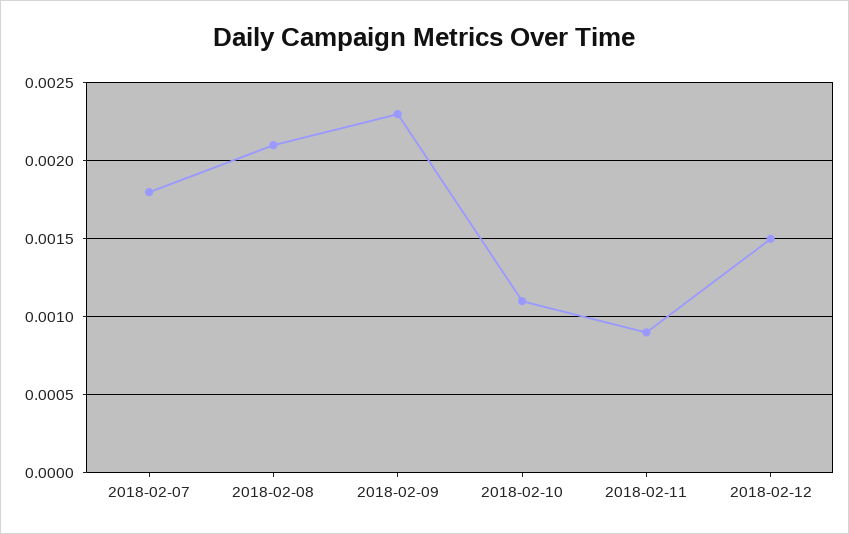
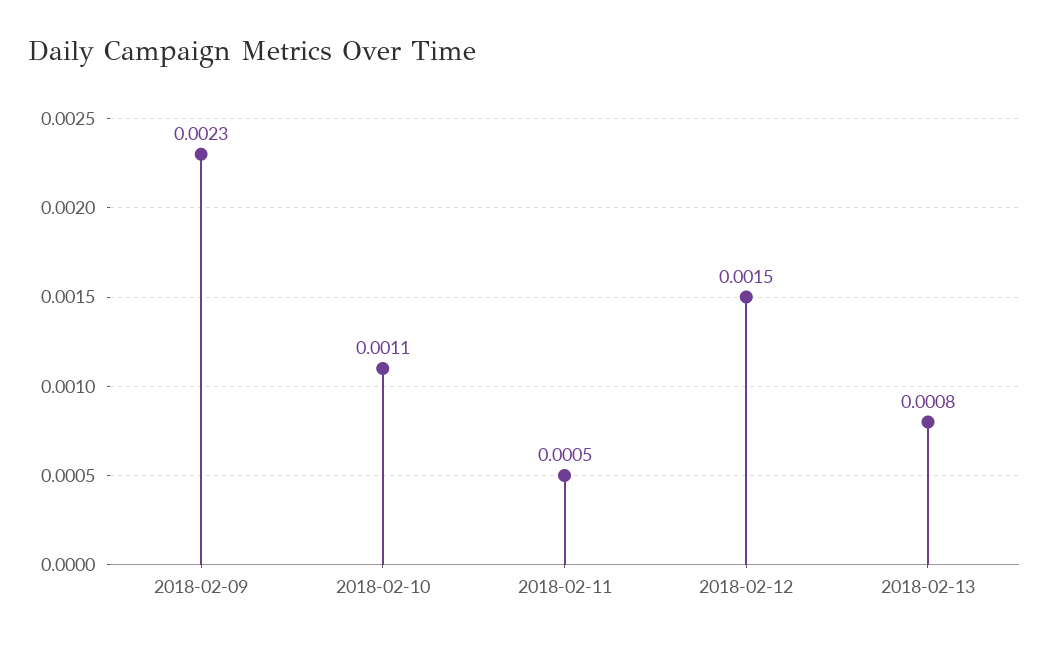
2018-02-07: 0.0018 -> none
2018-02-08: 0.0021 -> none
2018-02-11: 0.0009 -> 0.0005
2018-02-13: none -> 0.0008

